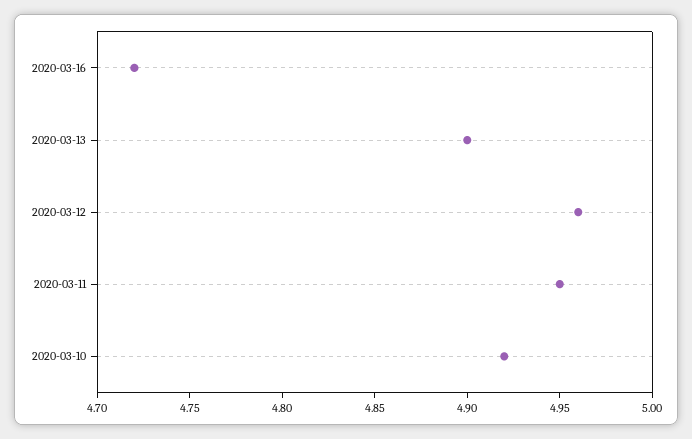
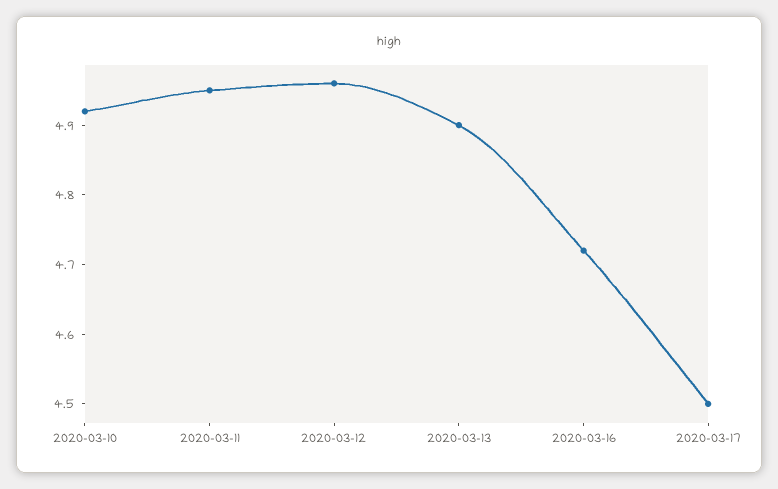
2020-03-17: none -> 4.5

